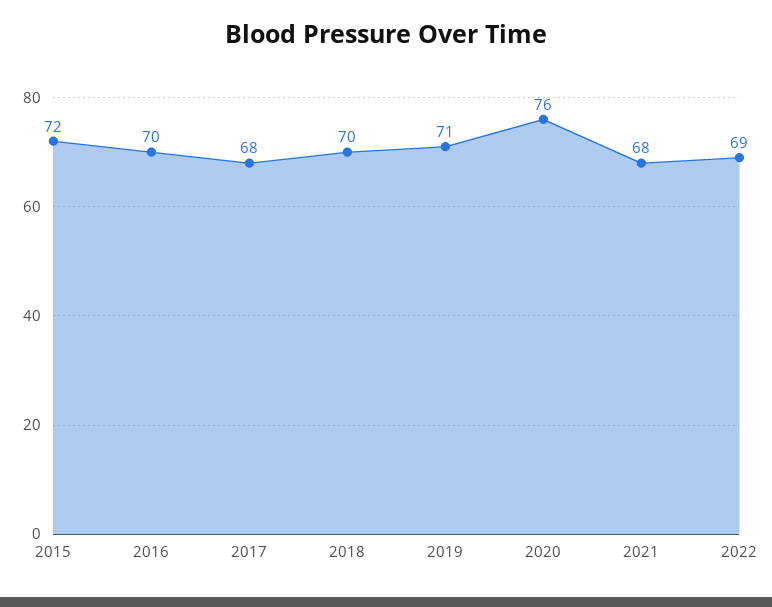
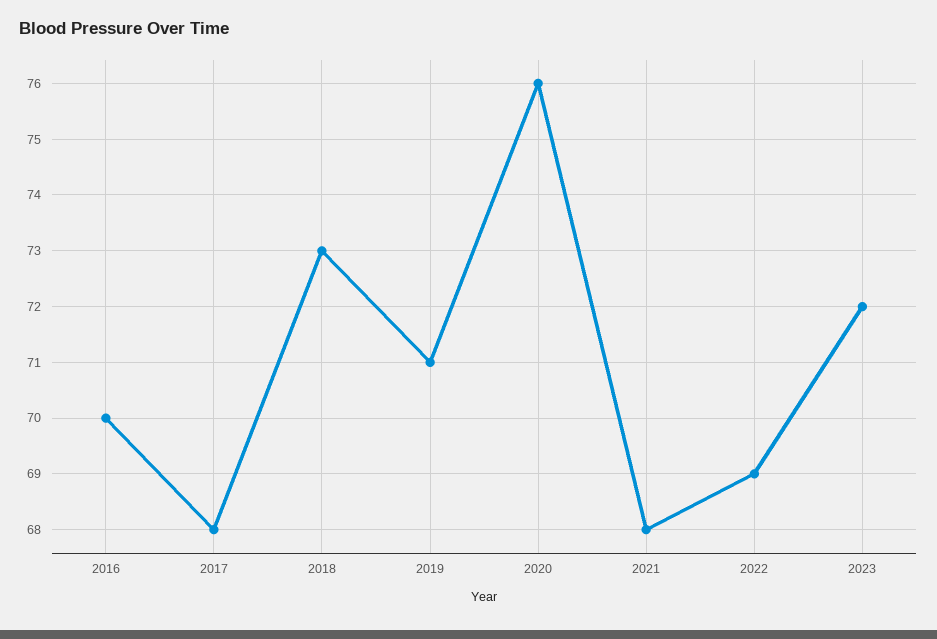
2015: 72 -> none
2018: 70 -> 73
2023: none -> 72

